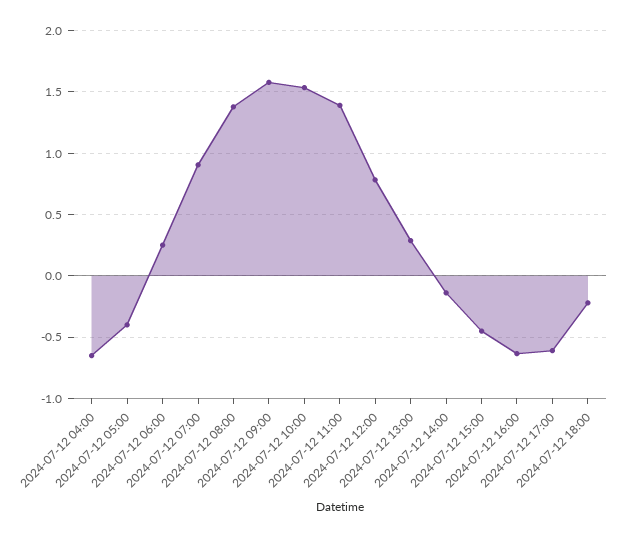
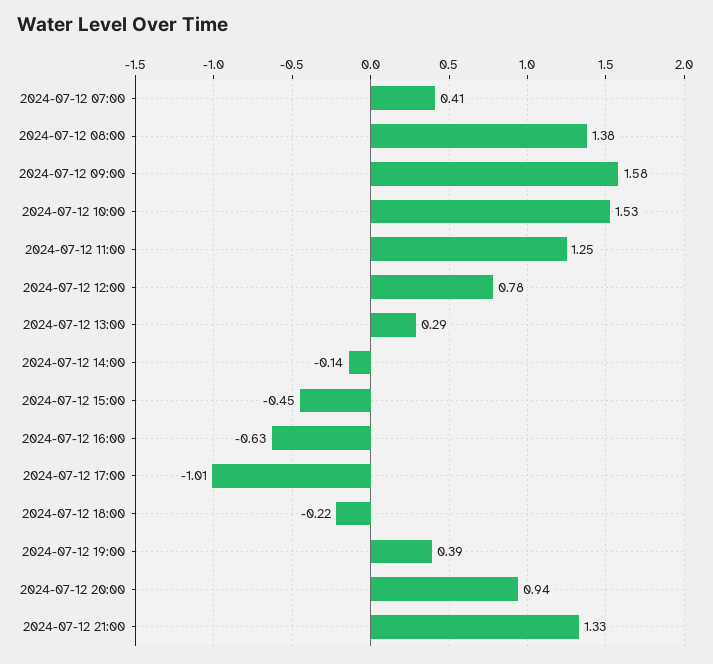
2024-07-12 04:00: -0.65 -> none
2024-07-12 05:00: -0.4 -> none
2024-07-12 06:00: 0.25 -> none
2024-07-12 07:00: 0.9 -> 0.41
2024-07-12 11:00: 1.4 -> 1.25
2024-07-12 17:00: -0.6 -> -1.01
2024-07-12 19:00: none -> 0.39
2024-07-12 20:00: none -> 0.94
2024-07-12 21:00: none -> 1.33

